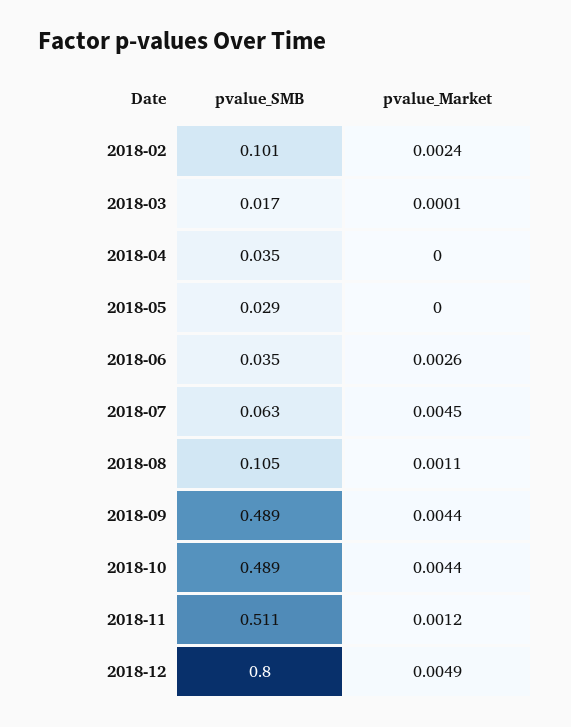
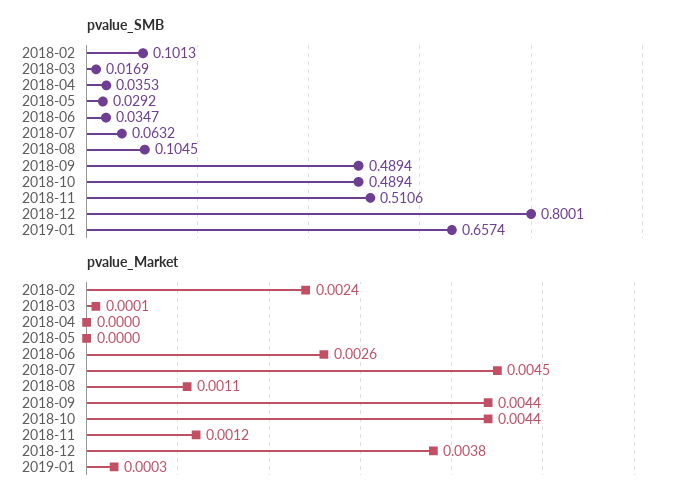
pvalue_Market, 2018-12: 0.0049 -> 0.0038
pvalue_SMB, 2019-01: none -> 0.6574
pvalue_Market, 2019-01: none -> 0.0003

